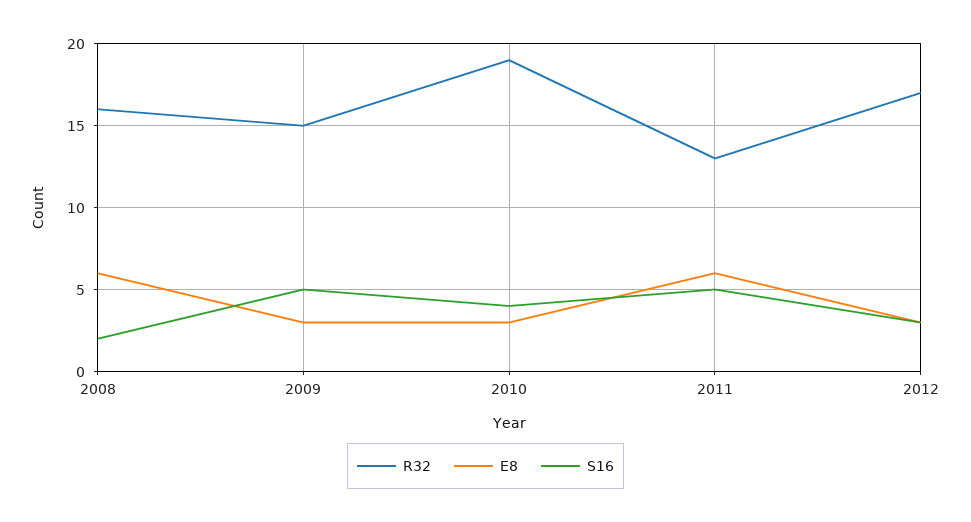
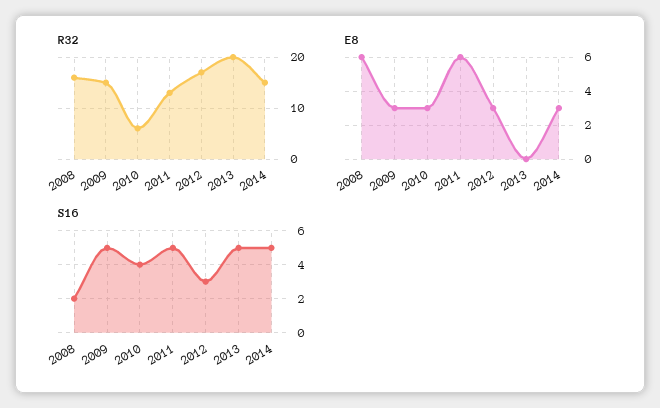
R32, 2010: 19 -> 5
R32, 2013: none -> 20
R32, 2014: none -> 15
E8, 2013: none -> 0
E8, 2014: none -> 3
S16, 2013: none -> 5
S16, 2014: none -> 5

